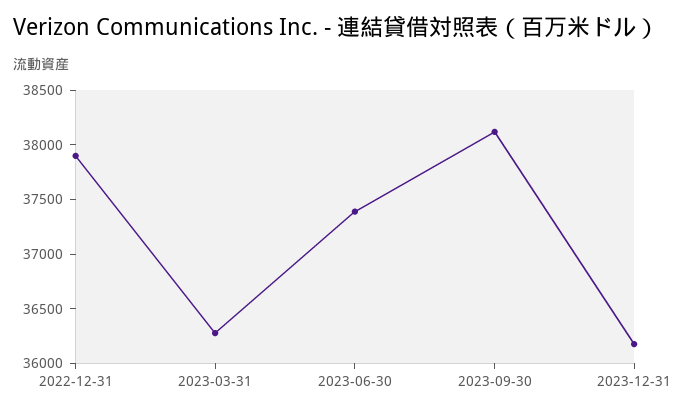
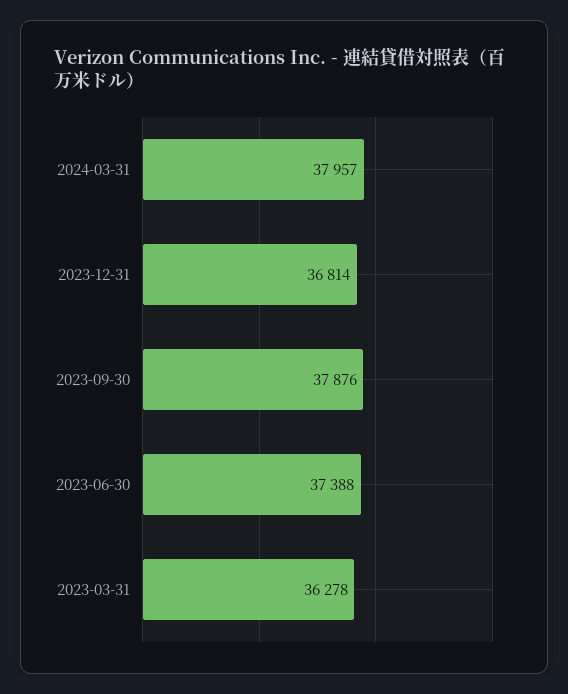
2022-12-31: 37900 -> none
2023-09-30: 38100 -> 37876
2023-12-31: 36200 -> 36814
2024-03-31: none -> 37957

